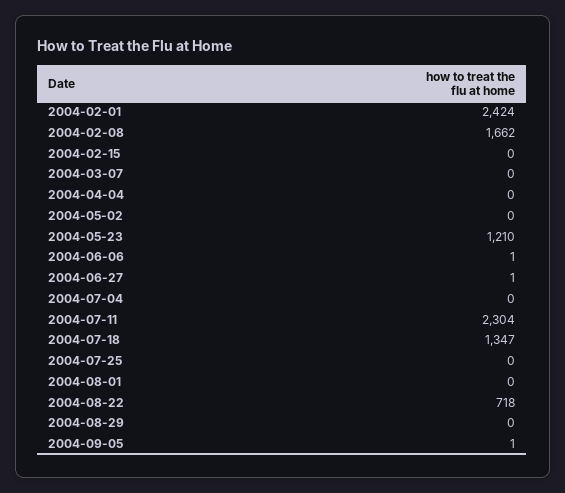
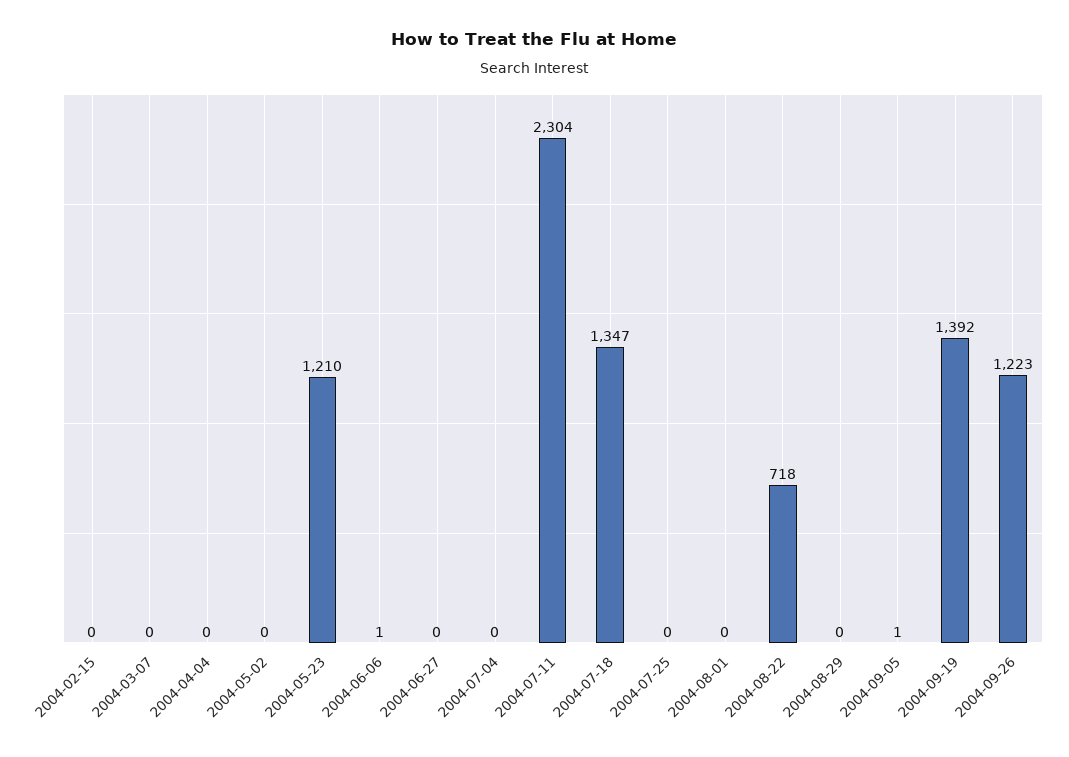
2004-02-01: 2424 -> none
2004-02-08: 1662 -> none
2004-06-27: 1 -> 0
2004-09-19: none -> 1392
2004-09-26: none -> 1223

